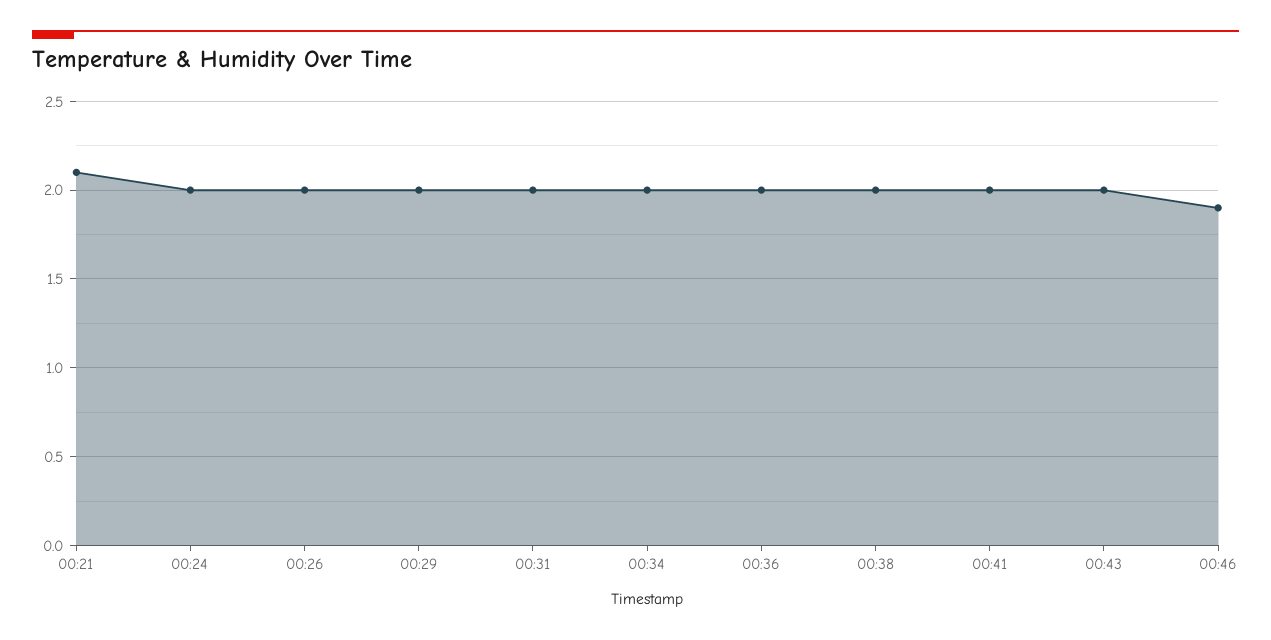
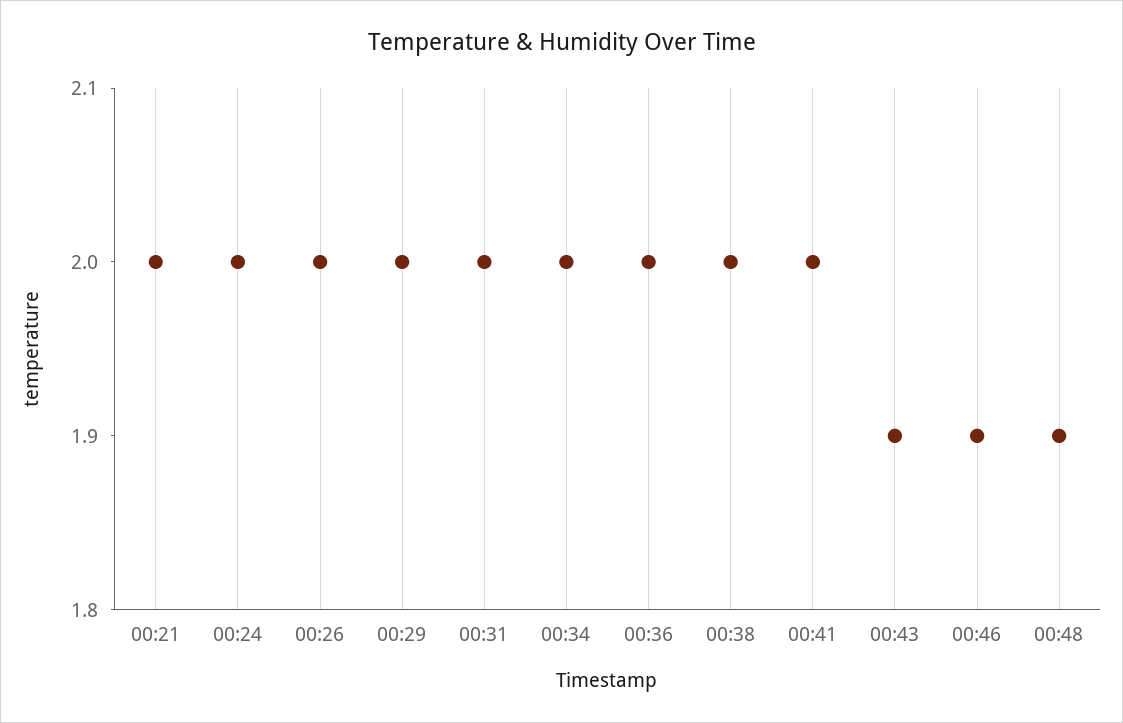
00:21: 2.1 -> 2
00:43: 2 -> 1.9
00:48: none -> 1.9

